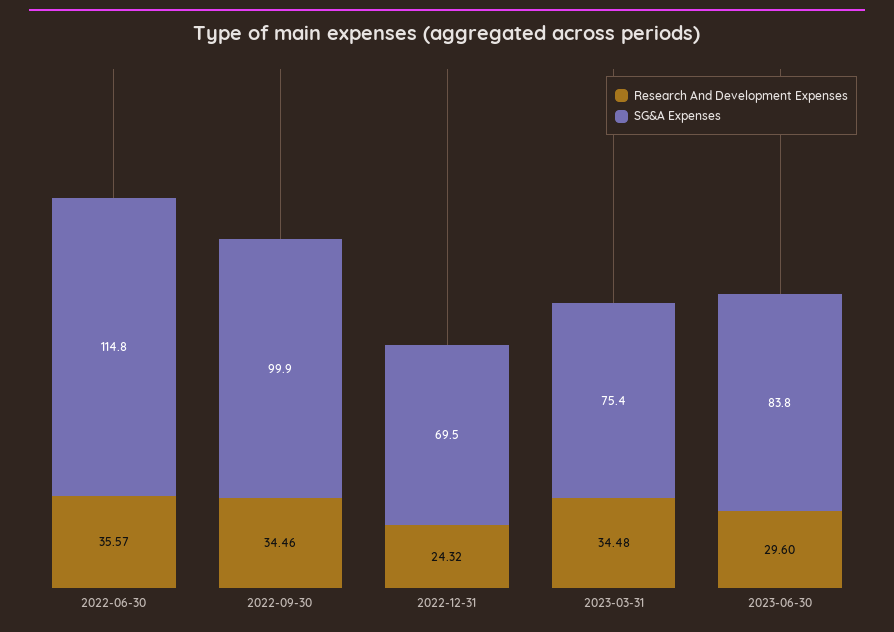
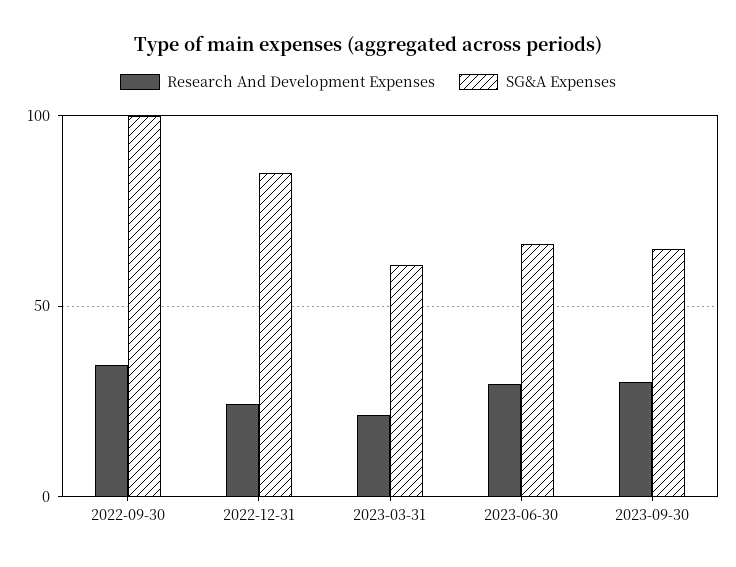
Research And Development Expenses, 2022-06-30: 35.57 -> none
SG&A Expenses, 2022-06-30: 114.8 -> none
SG&A Expenses, 2022-12-31: 69.5 -> 85
Research And Development Expenses, 2023-03-31: 34.48 -> 20
SG&A Expenses, 2023-03-31: 75.4 -> 60
SG&A Expenses, 2023-06-30: 83.8 -> 65
Research And Development Expenses, 2023-09-30: none -> 30
SG&A Expenses, 2023-09-30: none -> 65

